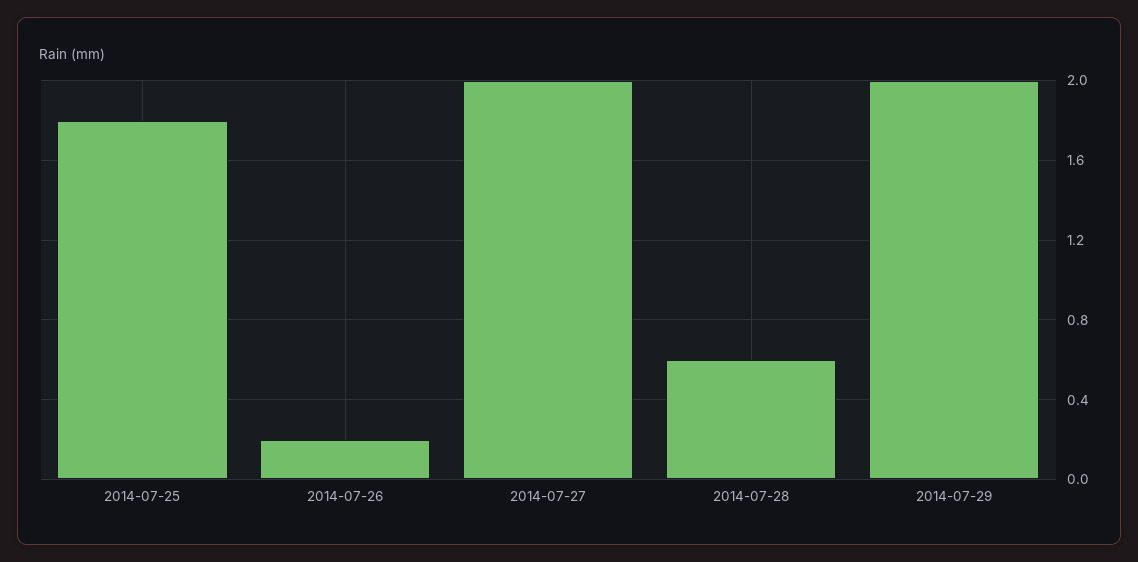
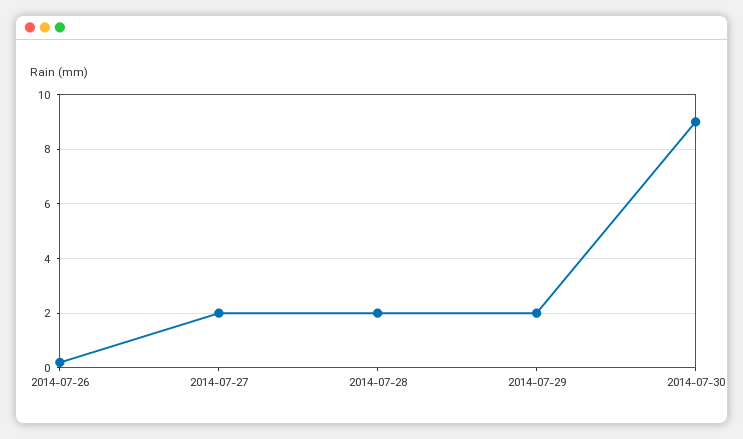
2014-07-25: 1.8 -> none
2014-07-28: 0.6 -> 2
2014-07-30: none -> 9

